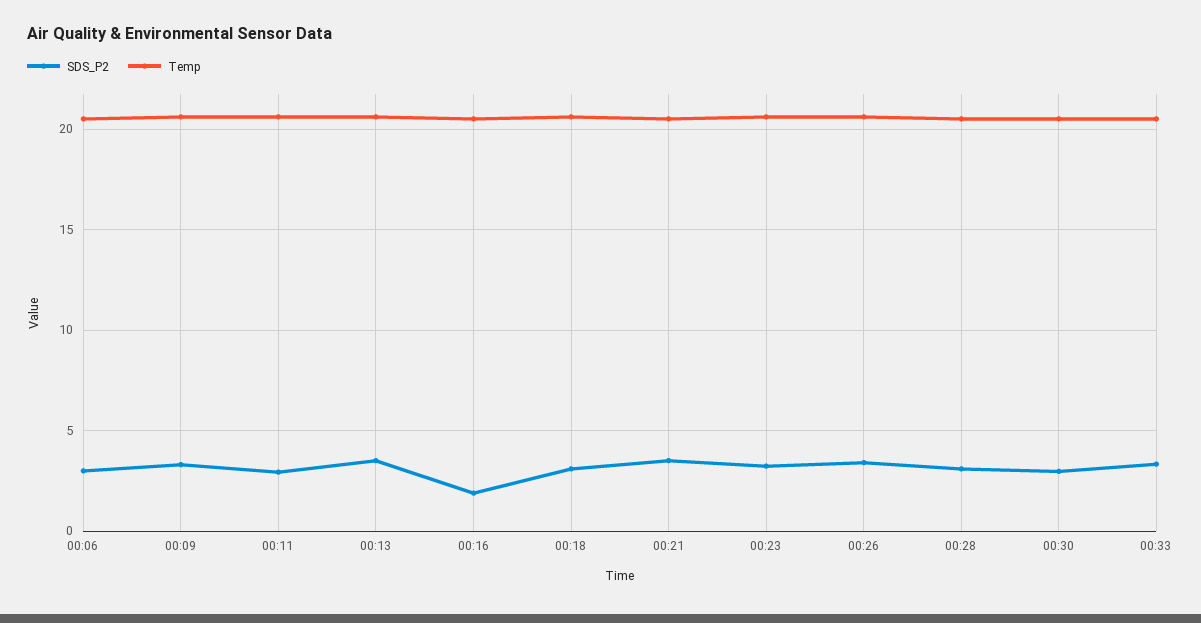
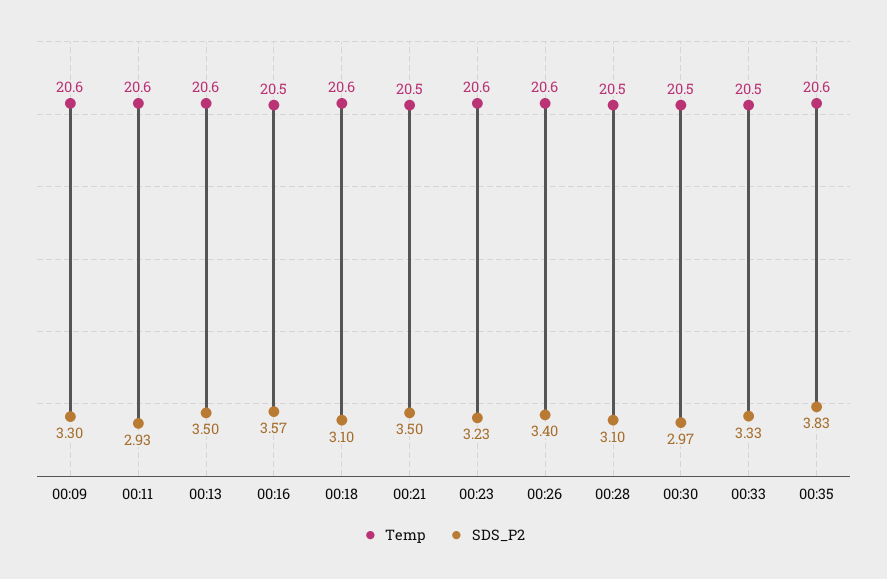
SDS_P2, 00:06: 3 -> none
Temp, 00:06: 20.5 -> none
SDS_P2, 00:16: 2 -> 3.57
Temp, 00:35: none -> 20.6
SDS_P2, 00:35: none -> 3.83

